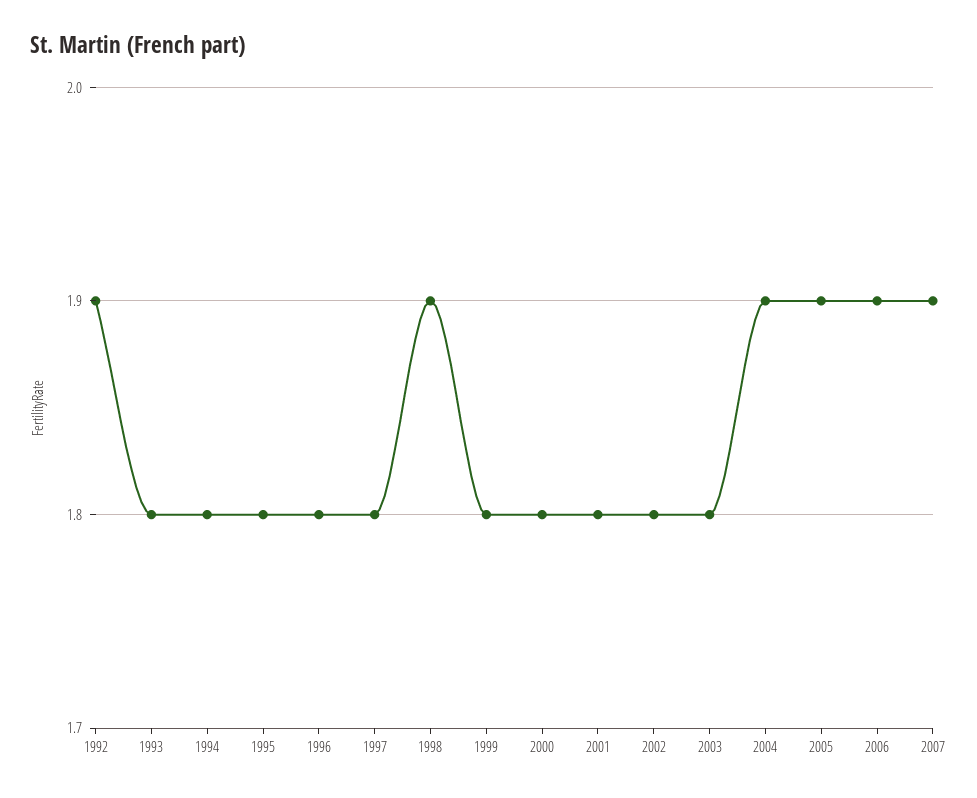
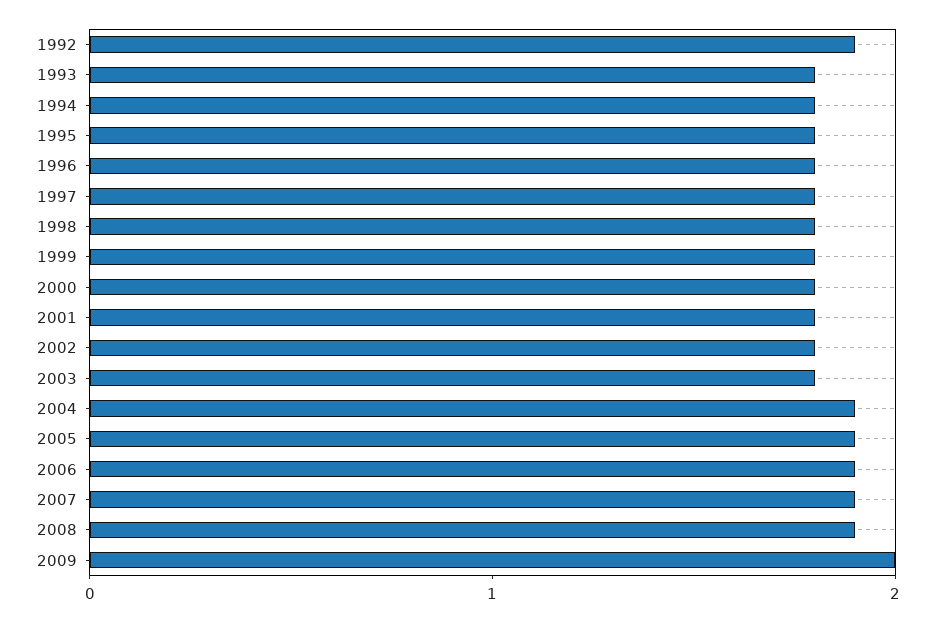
1998: 1.9 -> 1.8
2008: none -> 1.9
2009: none -> 2

